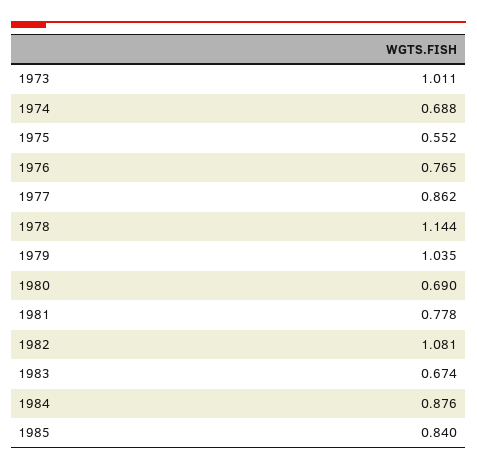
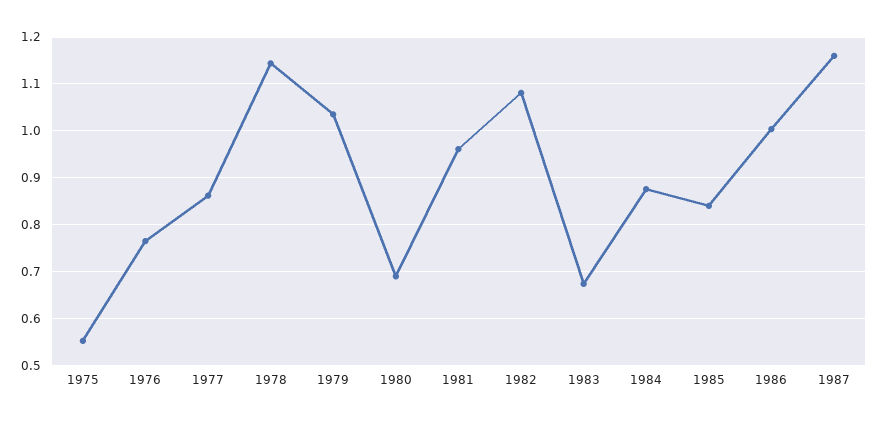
1973: 1.011 -> none
1974: 0.688 -> none
1981: 0.778 -> 0.96
1986: none -> 1
1987: none -> 1.16

